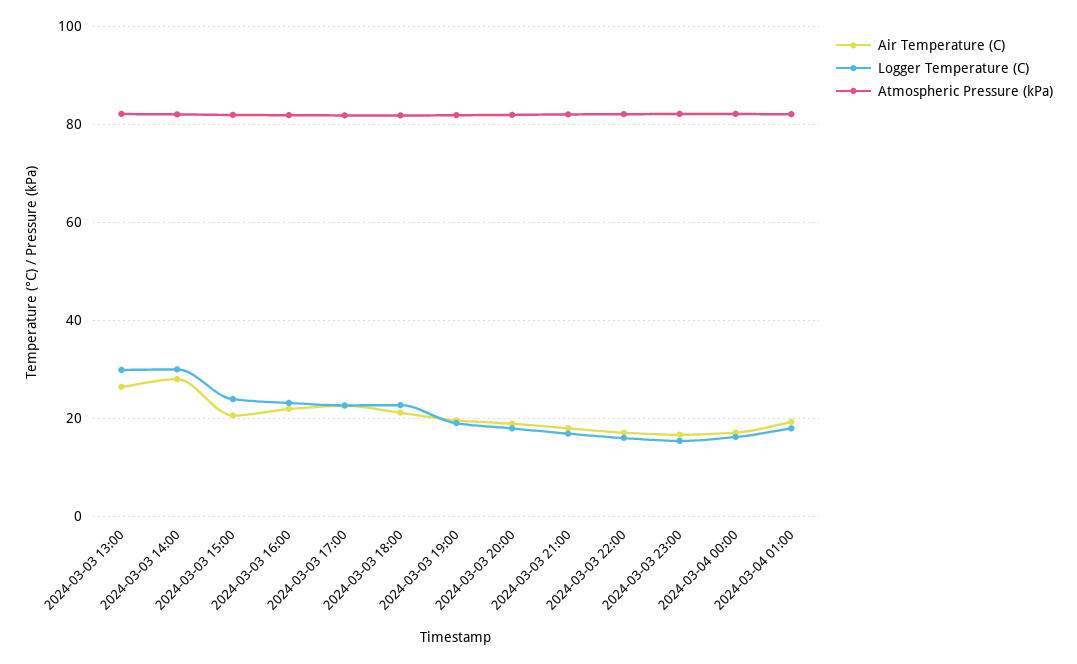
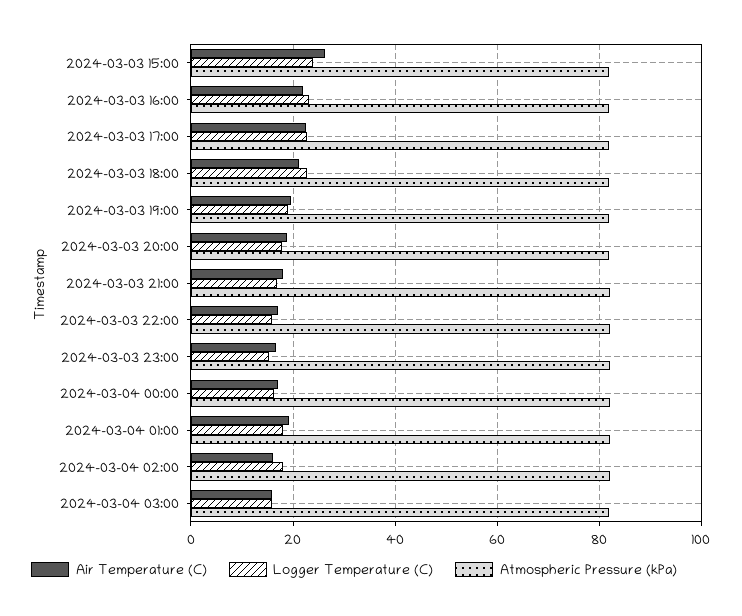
Air Temperature (C), 2024-03-03 13:00: 26 -> none
Logger Temperature (C), 2024-03-03 13:00: 30 -> none
Atmospheric Pressure (kPa), 2024-03-03 13:00: 82 -> none
Air Temperature (C), 2024-03-03 14:00: 28 -> none
Logger Temperature (C), 2024-03-03 14:00: 30 -> none
Atmospheric Pressure (kPa), 2024-03-03 14:00: 82 -> none
Air Temperature (C), 2024-03-03 15:00: 20 -> 26
Air Temperature (C), 2024-03-04 02:00: none -> 16
Logger Temperature (C), 2024-03-04 02:00: none -> 18
Atmospheric Pressure (kPa), 2024-03-04 02:00: none -> 82
Air Temperature (C), 2024-03-04 03:00: none -> 16
Logger Temperature (C), 2024-03-04 03:00: none -> 16
Atmospheric Pressure (kPa), 2024-03-04 03:00: none -> 82

